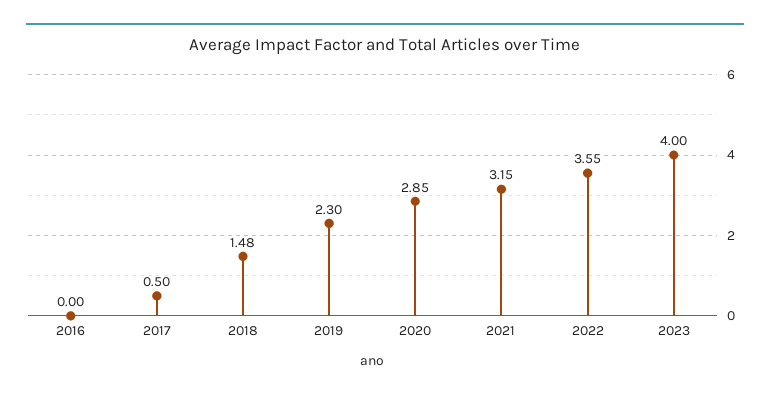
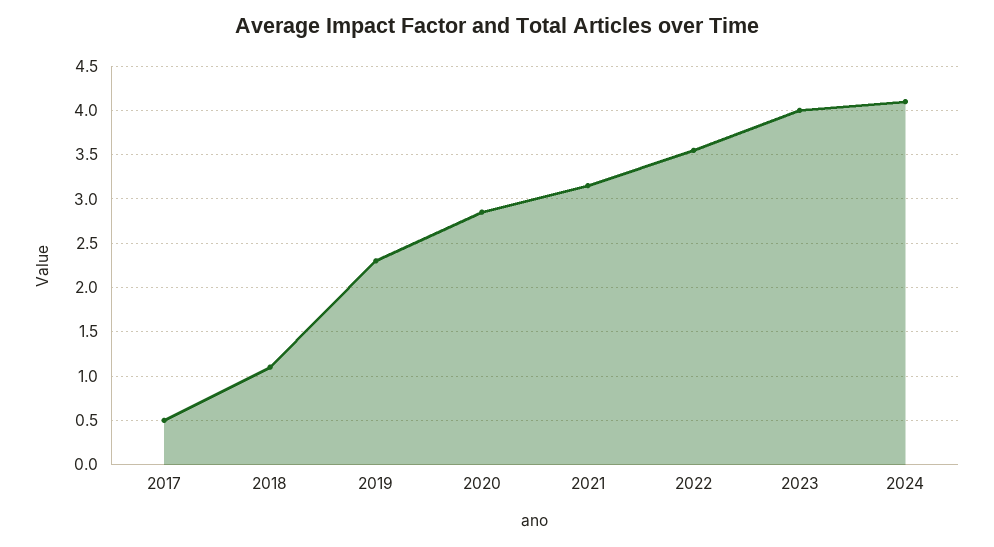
2016: 0 -> none
2018: 1.48 -> 1.1
2024: none -> 4.1

